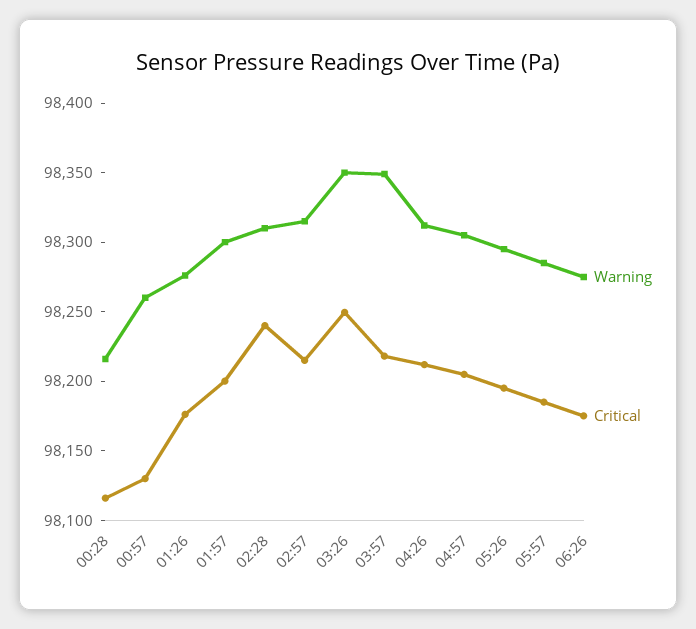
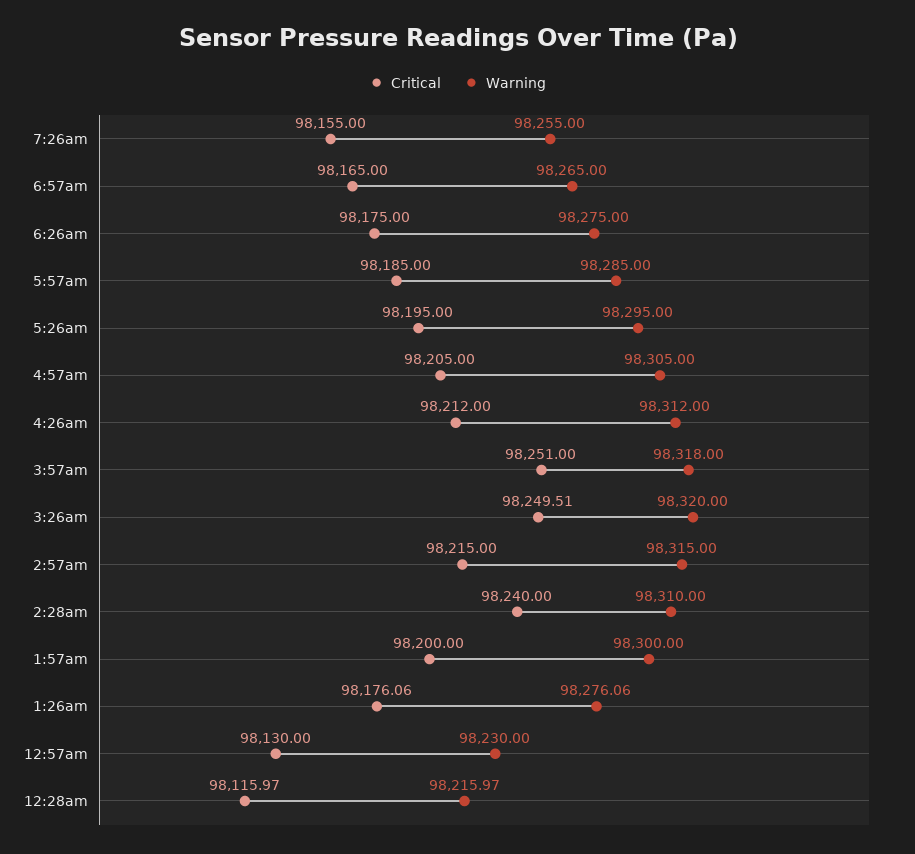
Warning, 00:57: 98260 -> 98230
Warning, 03:26: 98350 -> 98320
Warning, 03:57: 98350 -> 98318
Critical, 03:57: 98220 -> 98251
Critical, 7:26am: none -> 98155
Warning, 7:26am: none -> 98255
Critical, 6:57am: none -> 98165
Warning, 6:57am: none -> 98265

